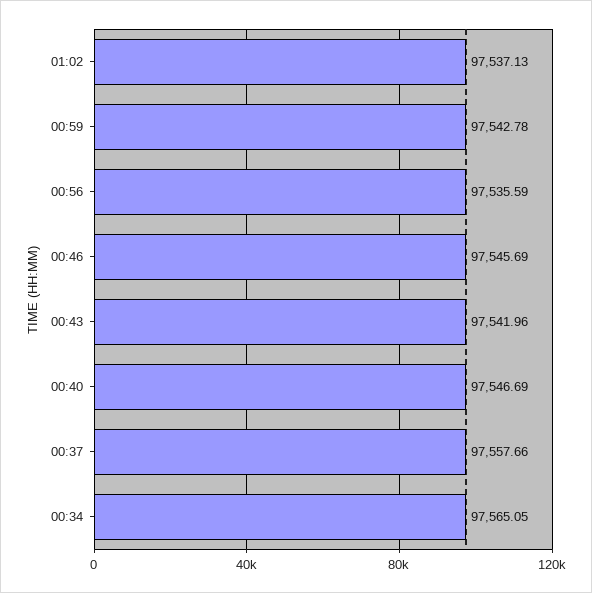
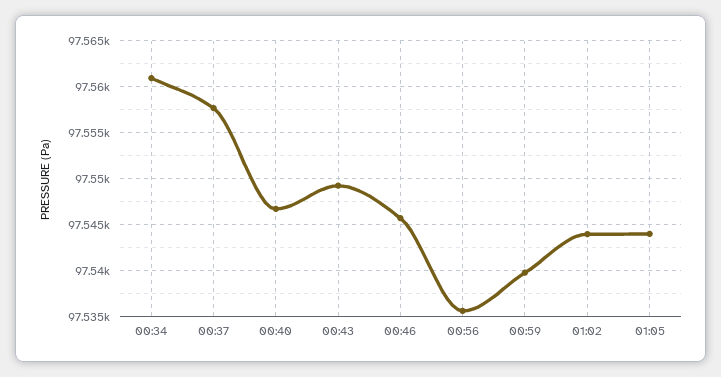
01:02: 97537.13 -> 97544
00:59: 97542.78 -> 97540
00:43: 97541.96 -> 97549
00:34: 97565.05 -> 97561
01:05: none -> 97544

